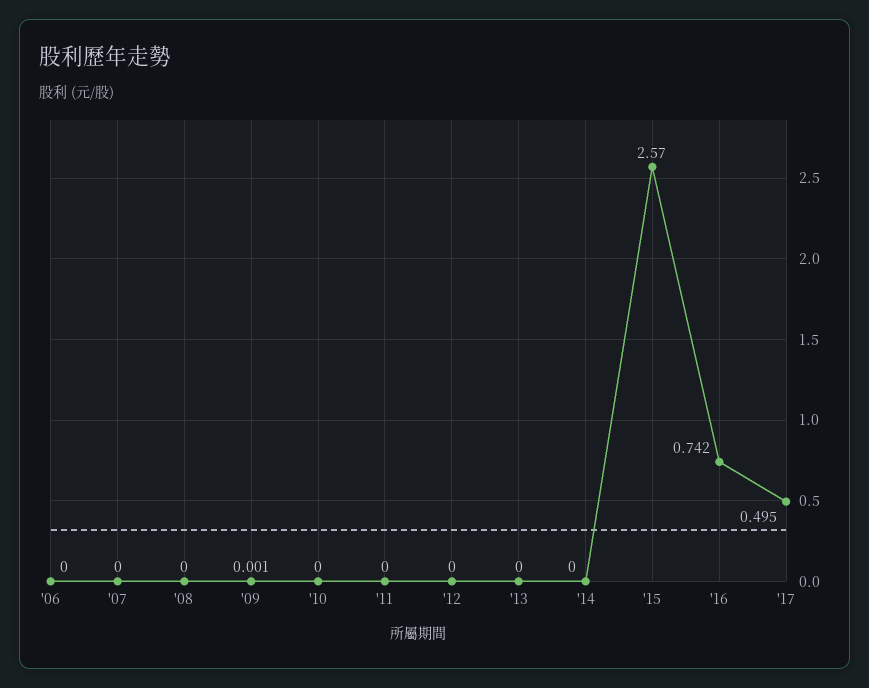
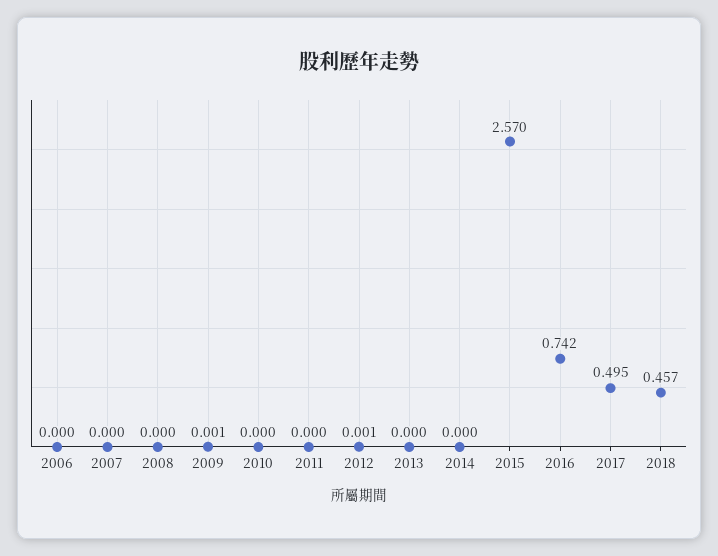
'12: 0 -> 0.001
2018: none -> 0.457

